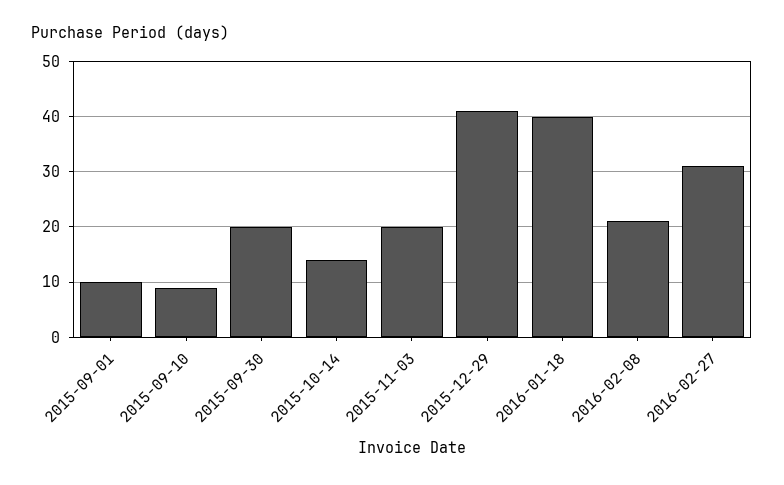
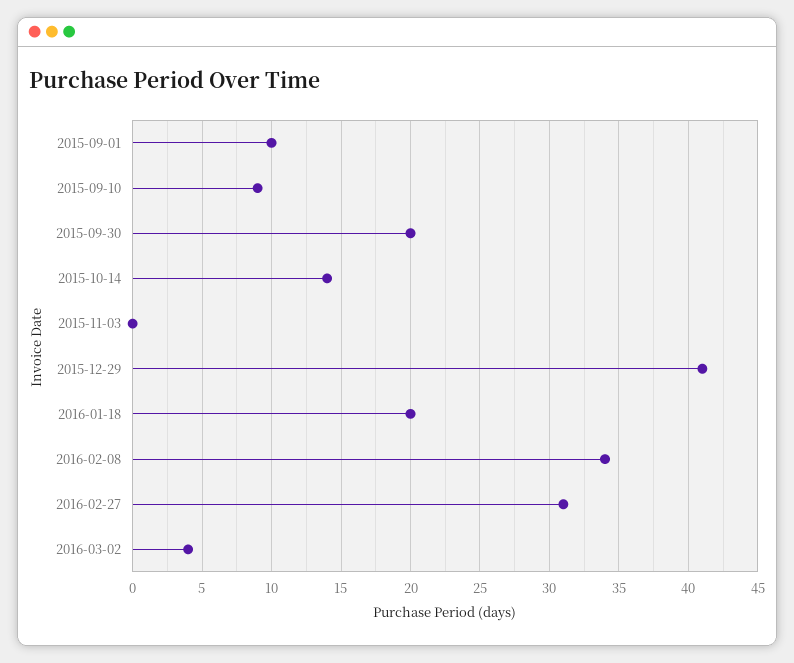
2015-11-03: 20 -> 0
2016-01-18: 40 -> 20
2016-02-08: 20 -> 34
2016-03-02: none -> 4

